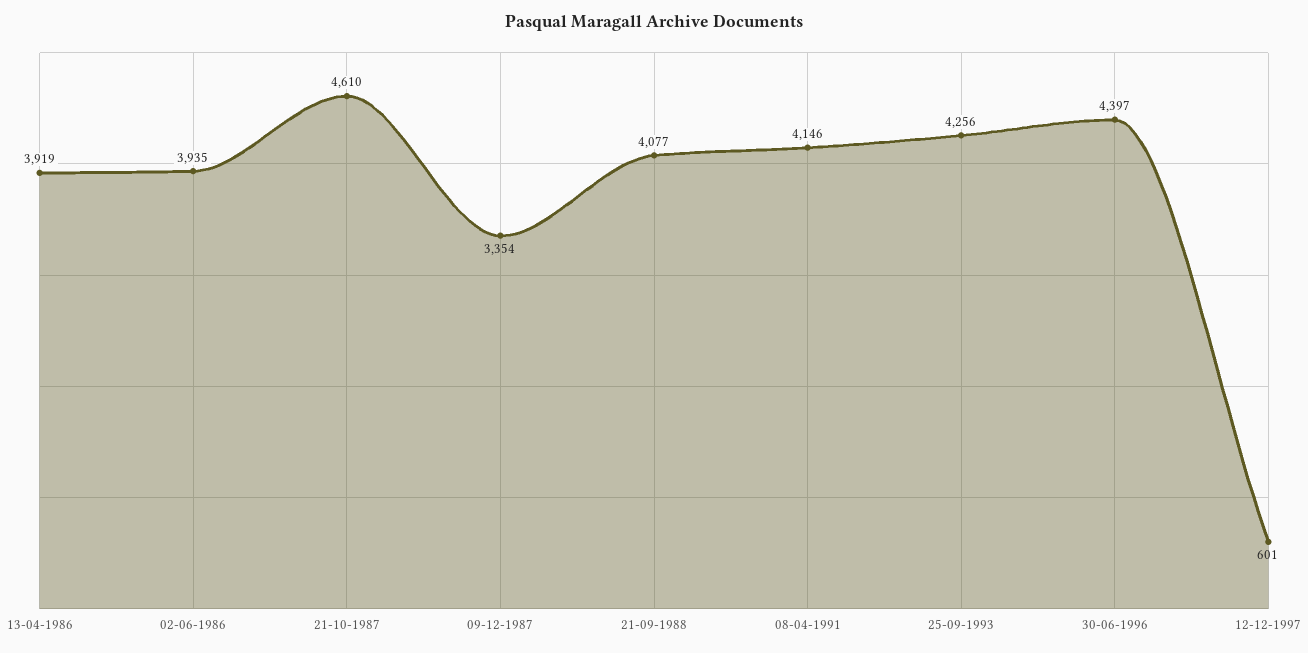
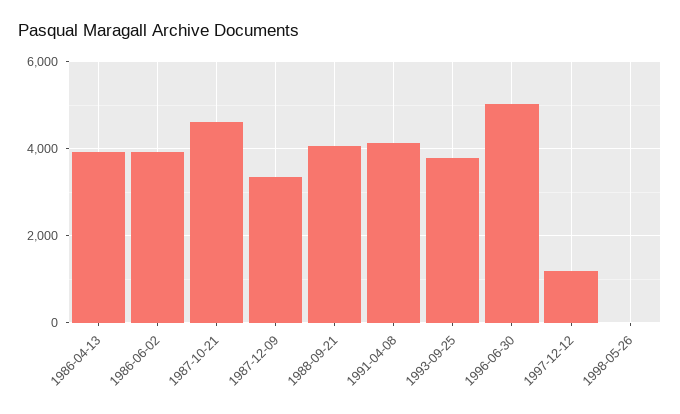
25-09-1993: 4256 -> 3800
30-06-1996: 4397 -> 5000
12-12-1997: 601 -> 1200
1998-05-26: none -> 0

